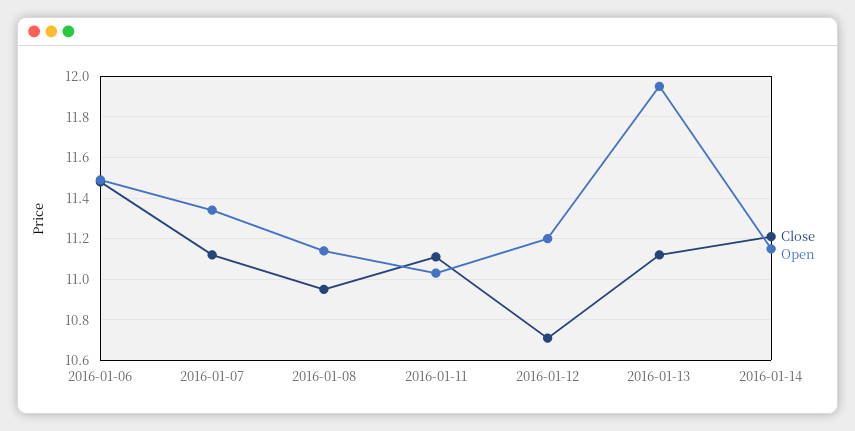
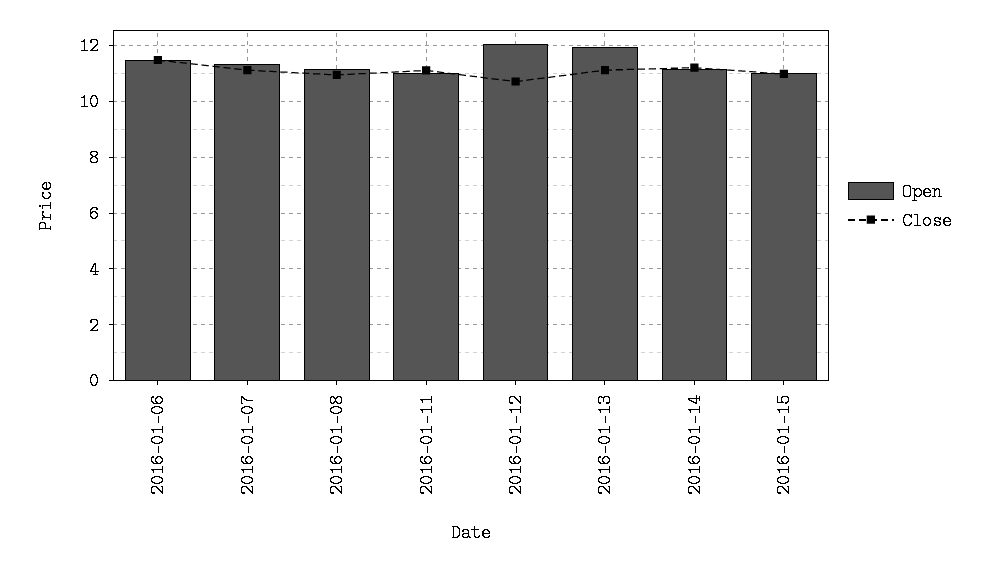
Open, 2016-01-12: 11.2 -> 12
Open, 2016-01-15: none -> 11
Close, 2016-01-15: none -> 11

